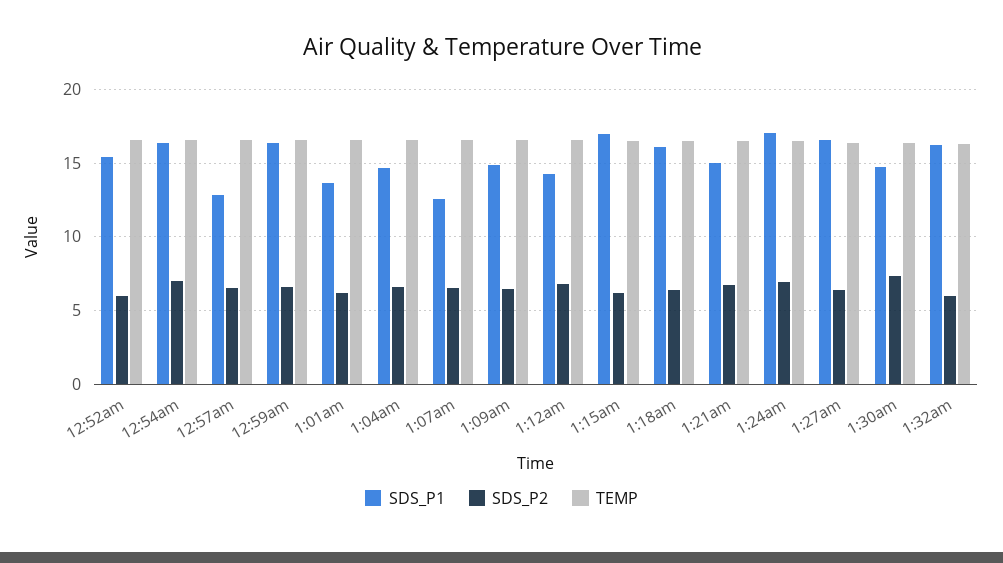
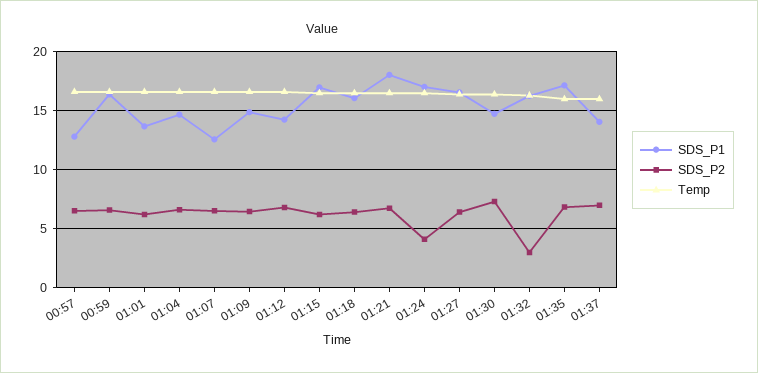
SDS_P1, 12:52am: 15.5 -> none
SDS_P2, 12:52am: 6 -> none
TEMP, 12:52am: 16.5 -> none
SDS_P1, 12:54am: 16.5 -> none
SDS_P2, 12:54am: 7 -> none
TEMP, 12:54am: 16.5 -> none
SDS_P1, 1:21am: 15 -> 18
SDS_P2, 1:24am: 7 -> 4
SDS_P2, 1:32am: 6 -> 3
SDS_P1, 01:35: none -> 17
SDS_P2, 01:35: none -> 7
TEMP, 01:35: none -> 16
SDS_P1, 01:37: none -> 14
SDS_P2, 01:37: none -> 7
TEMP, 01:37: none -> 16

